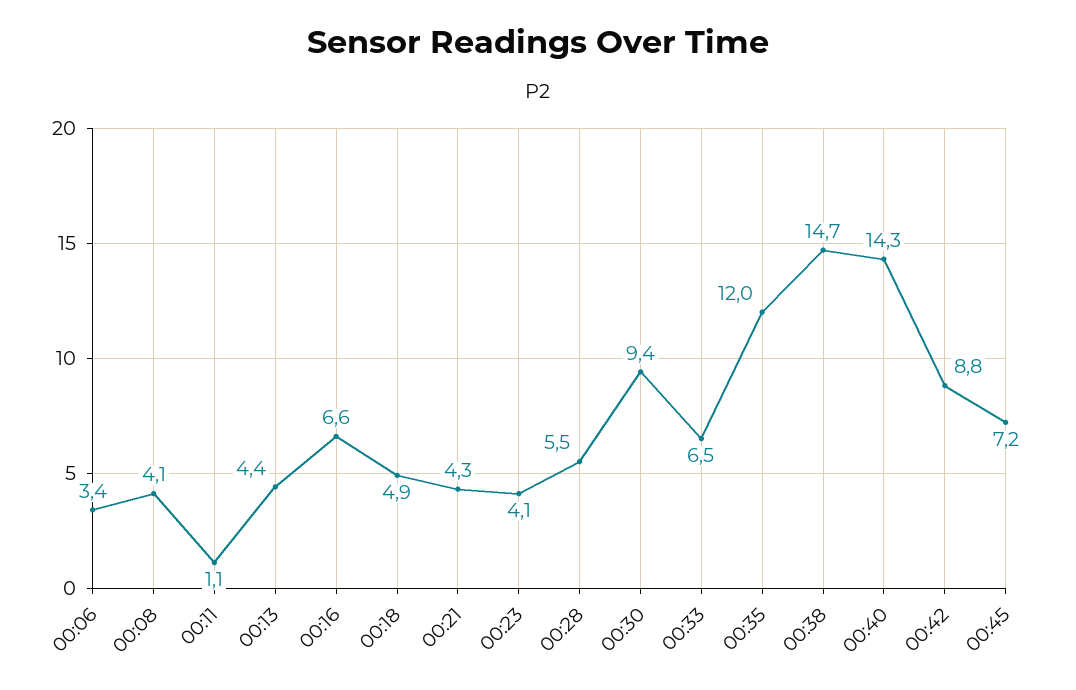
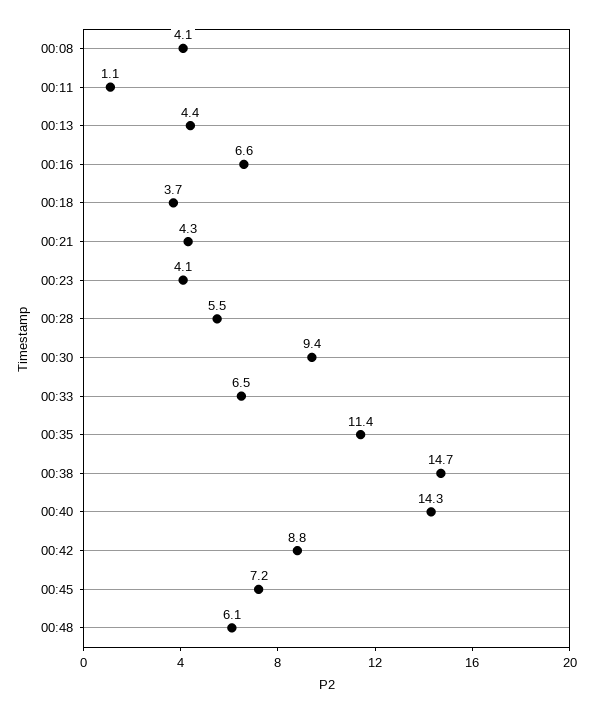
00:06: 3.4 -> none
00:18: 4.9 -> 3.7
00:35: 12 -> 11.4
00:48: none -> 6.1

